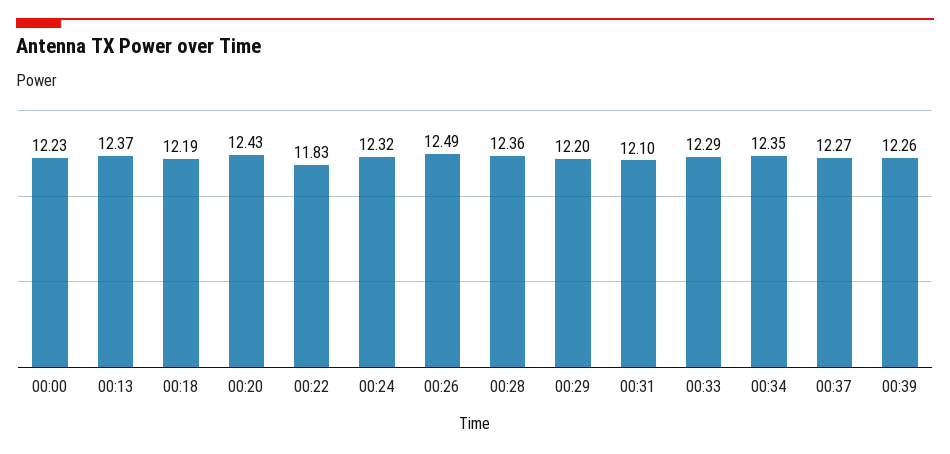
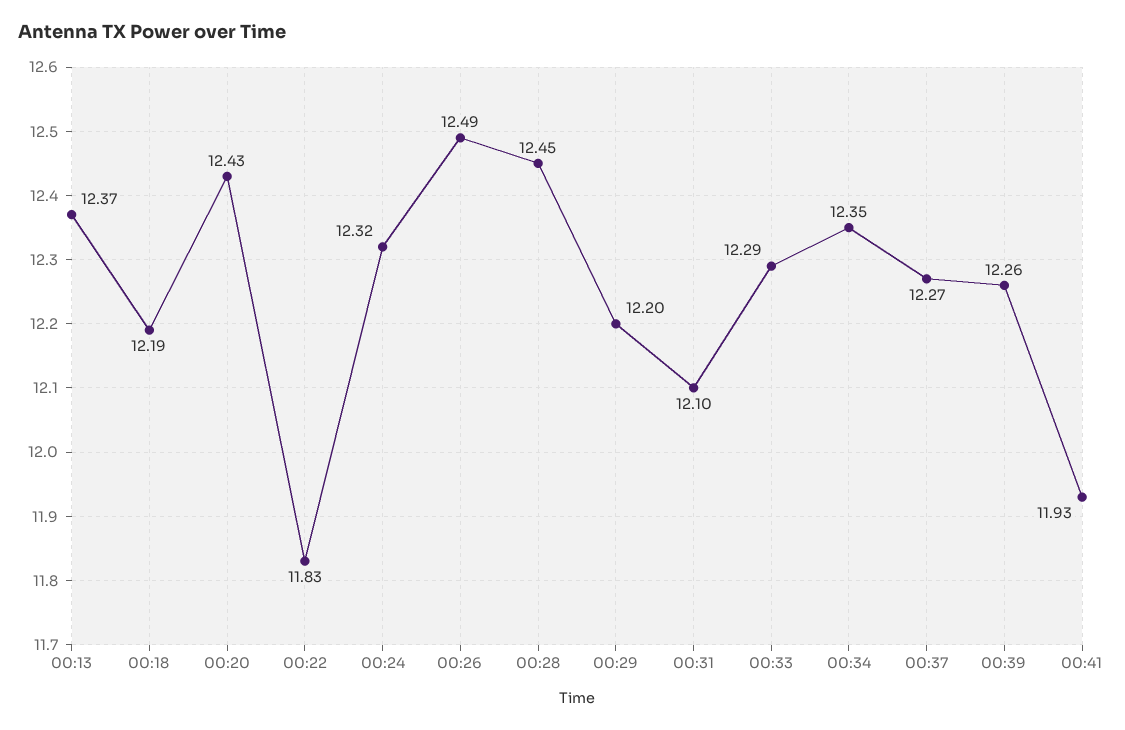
00:00: 12.23 -> none
00:28: 12.36 -> 12.45
00:41: none -> 11.93

